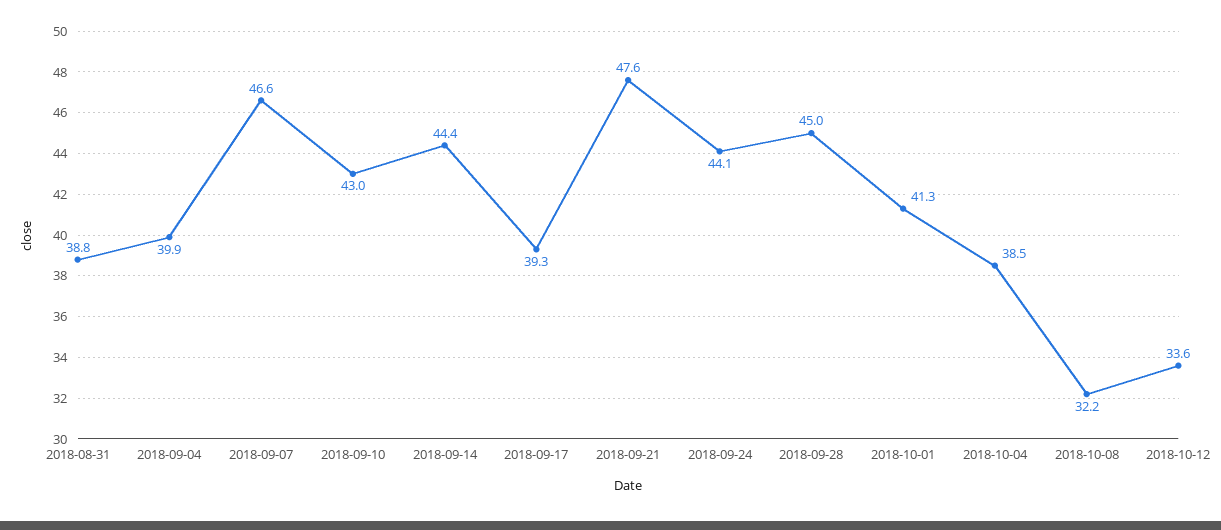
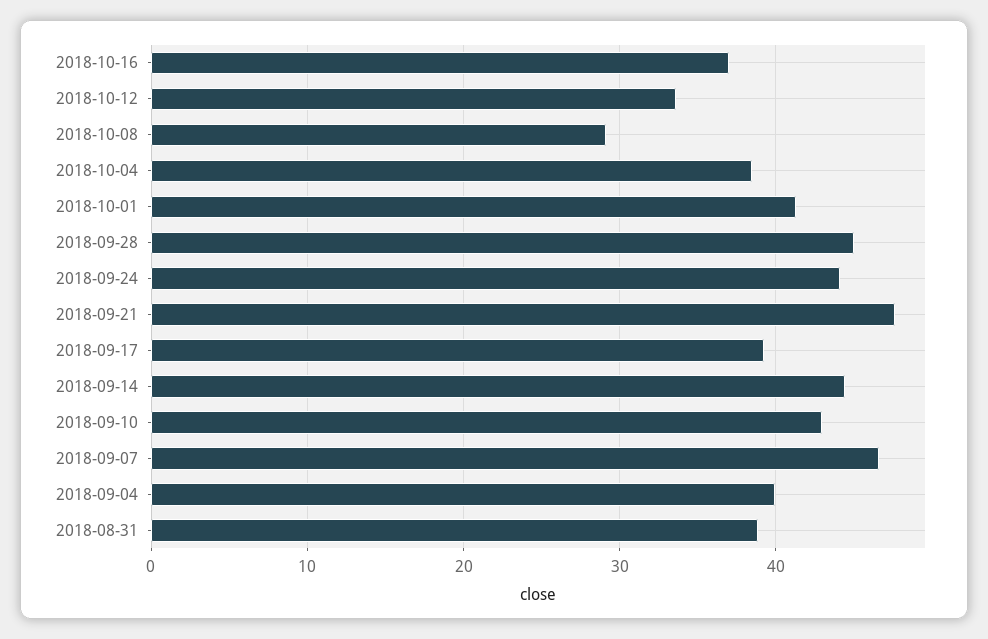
2018-10-08: 32.2 -> 29
2018-10-16: none -> 37

